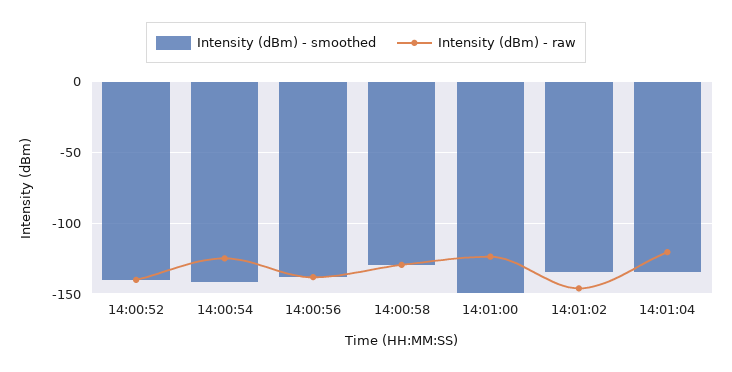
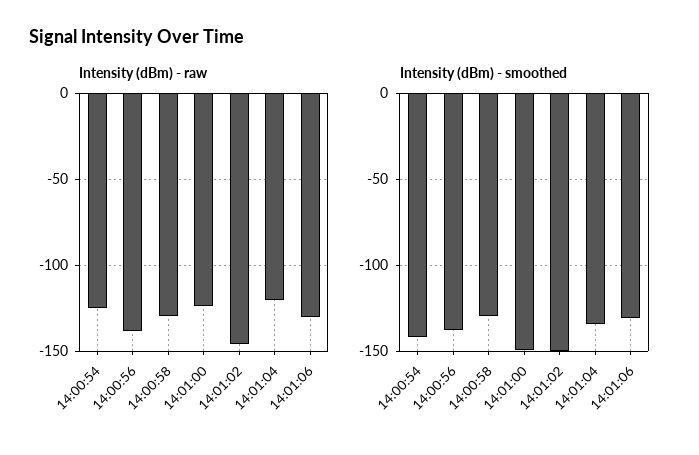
Intensity (dBm) - smoothed, 14:00:52: -140 -> none
Intensity (dBm) - raw, 14:00:52: -140 -> none
Intensity (dBm) - smoothed, 14:01:02: -135 -> -150
Intensity (dBm) - raw, 14:01:06: none -> -130
Intensity (dBm) - smoothed, 14:01:06: none -> -130

